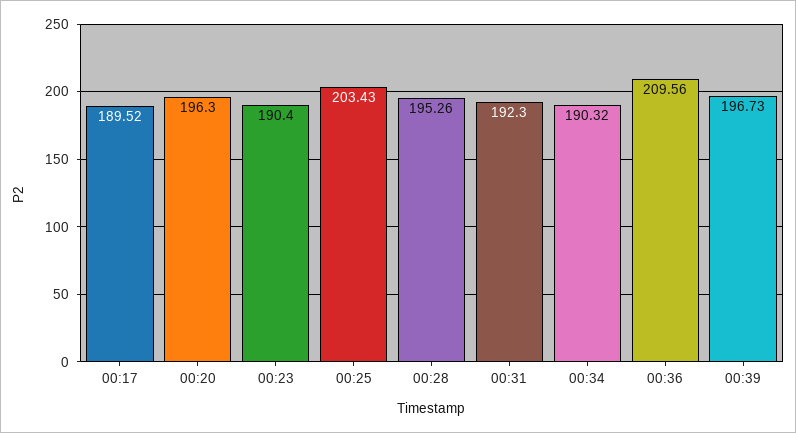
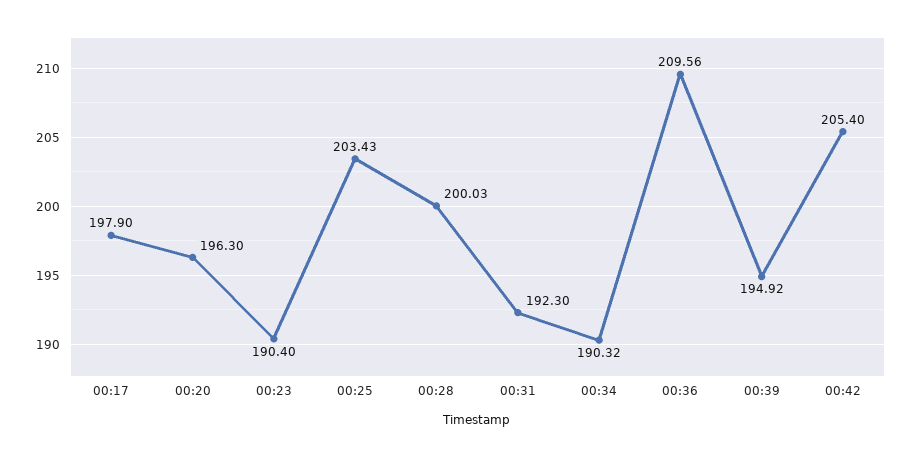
00:17: 189.52 -> 197.9
00:28: 195.26 -> 200.03
00:39: 196.73 -> 194.92
00:42: none -> 205.4

